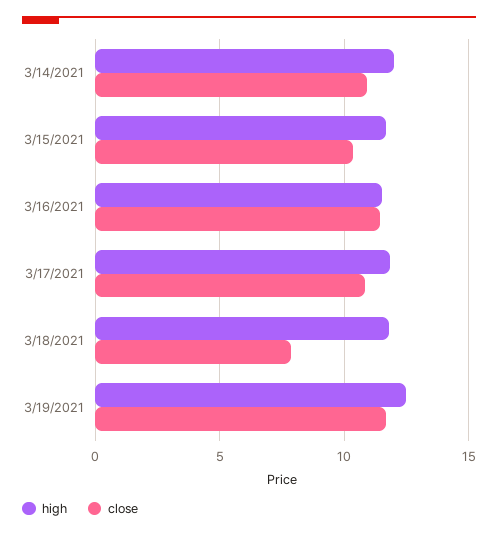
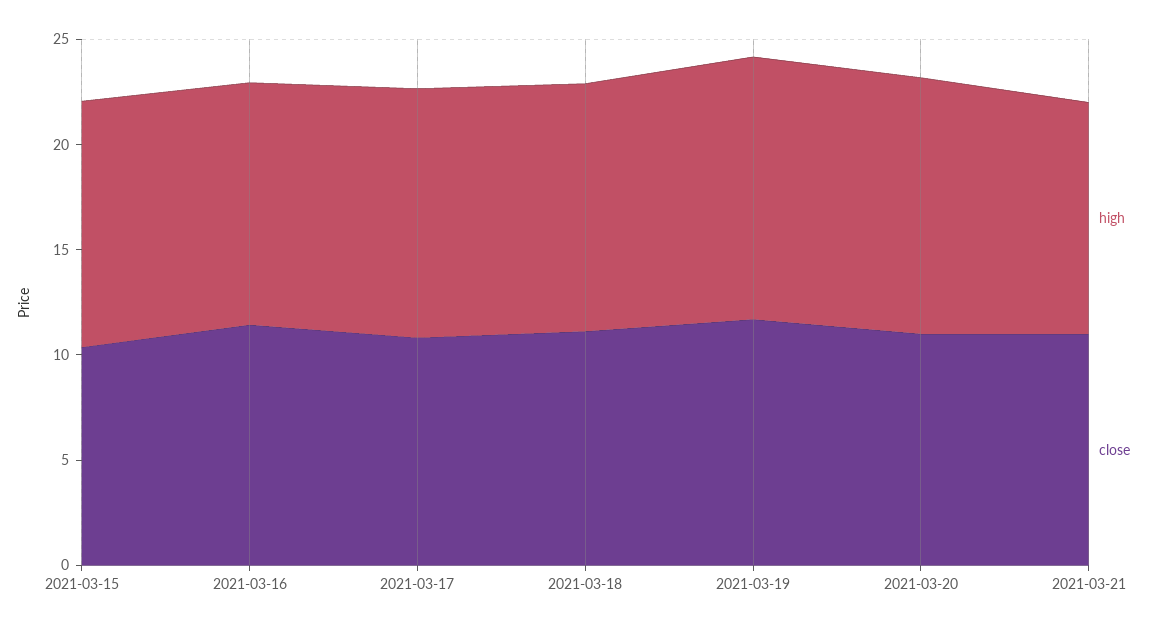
high, 3/14/2021: 12 -> none
close, 3/14/2021: 11 -> none
close, 3/18/2021: 8 -> 11
high, 2021-03-20: none -> 12
close, 2021-03-20: none -> 11
high, 2021-03-21: none -> 11
close, 2021-03-21: none -> 11

